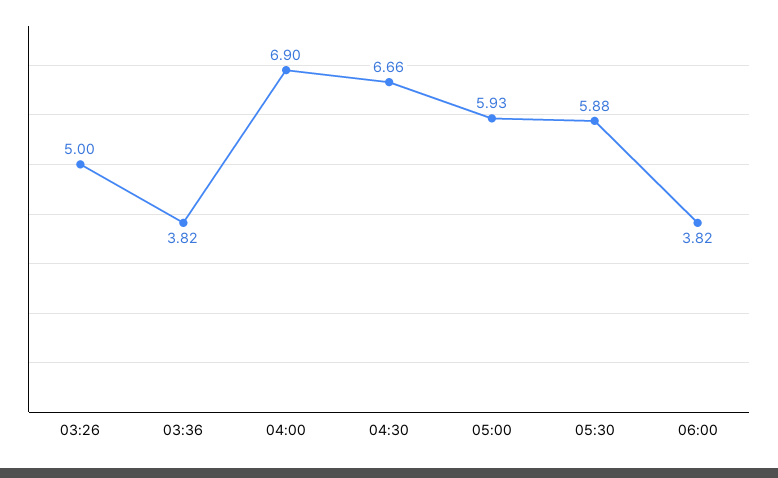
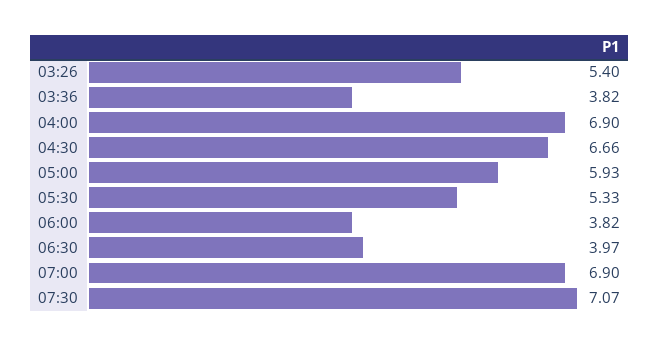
03:26: 5 -> 5.4
05:30: 5.88 -> 5.33
06:30: none -> 3.97
07:00: none -> 6.9
07:30: none -> 7.07

